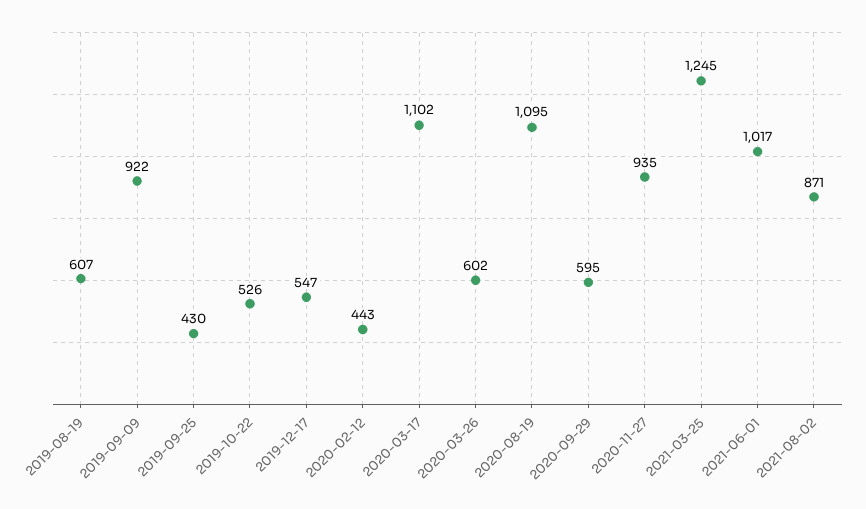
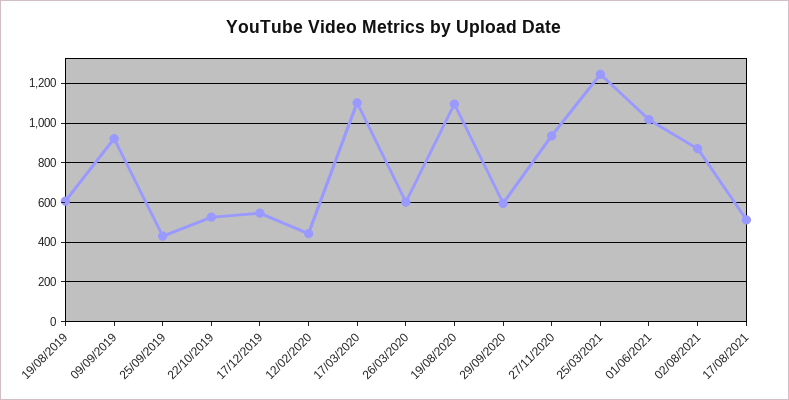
17/08/2021: none -> 500

